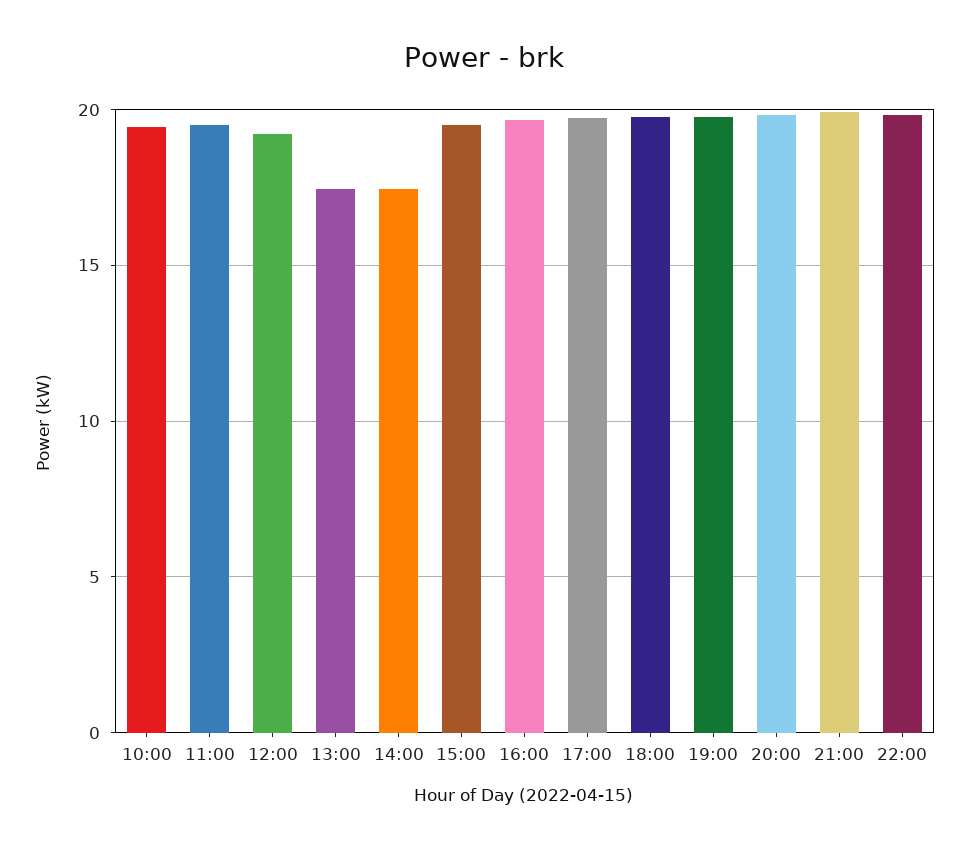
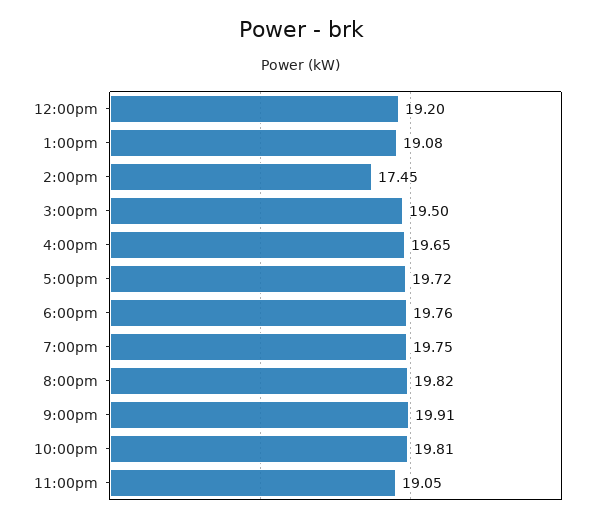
10:00: 19.5 -> none
11:00: 19.5 -> none
13:00: 17.5 -> 19.08
11:00pm: none -> 19.05

